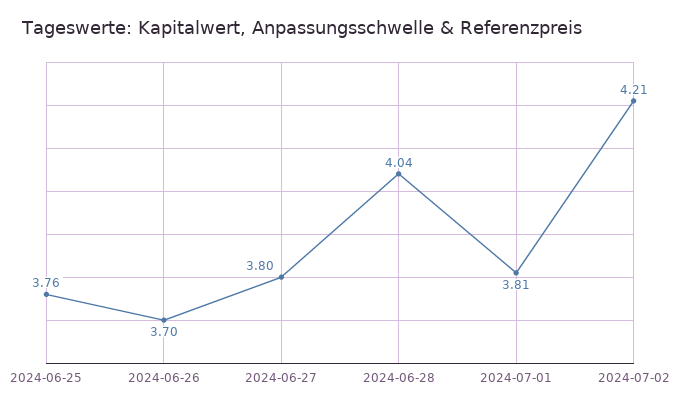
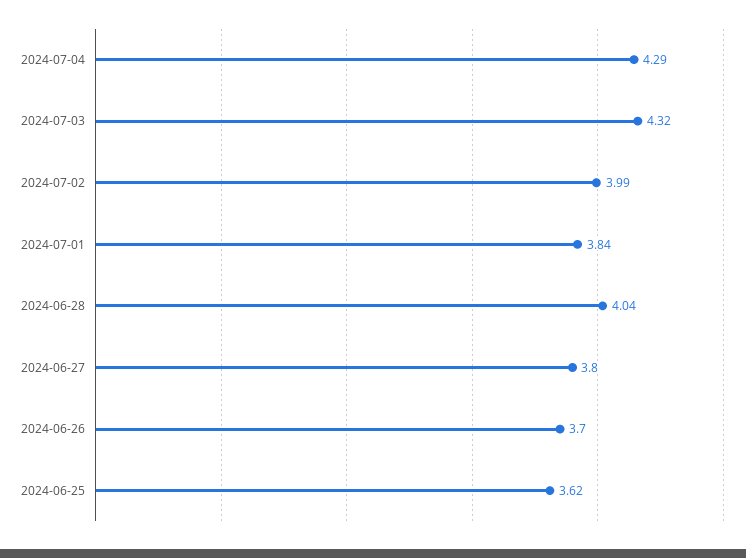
2024-06-25: 3.76 -> 3.62
2024-07-01: 3.81 -> 3.84
2024-07-02: 4.21 -> 3.99
2024-07-04: none -> 4.29
2024-07-03: none -> 4.32

